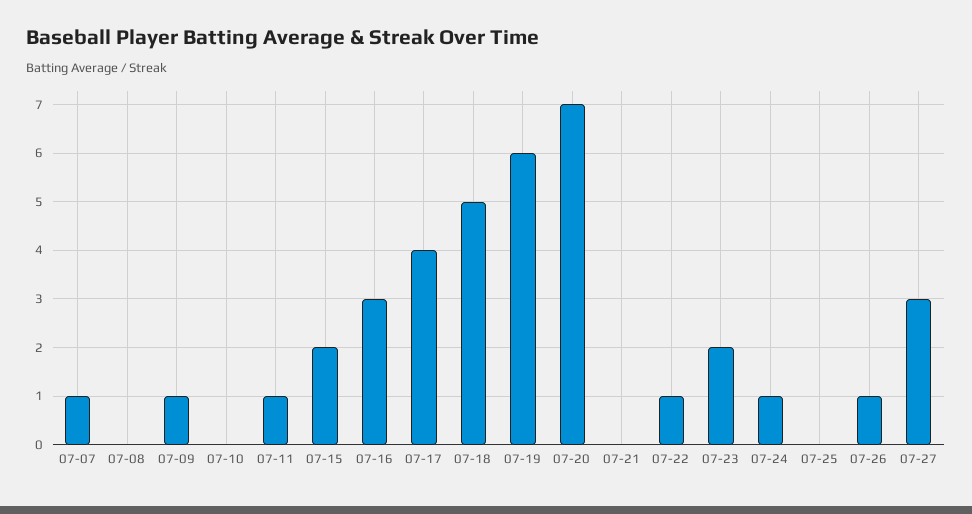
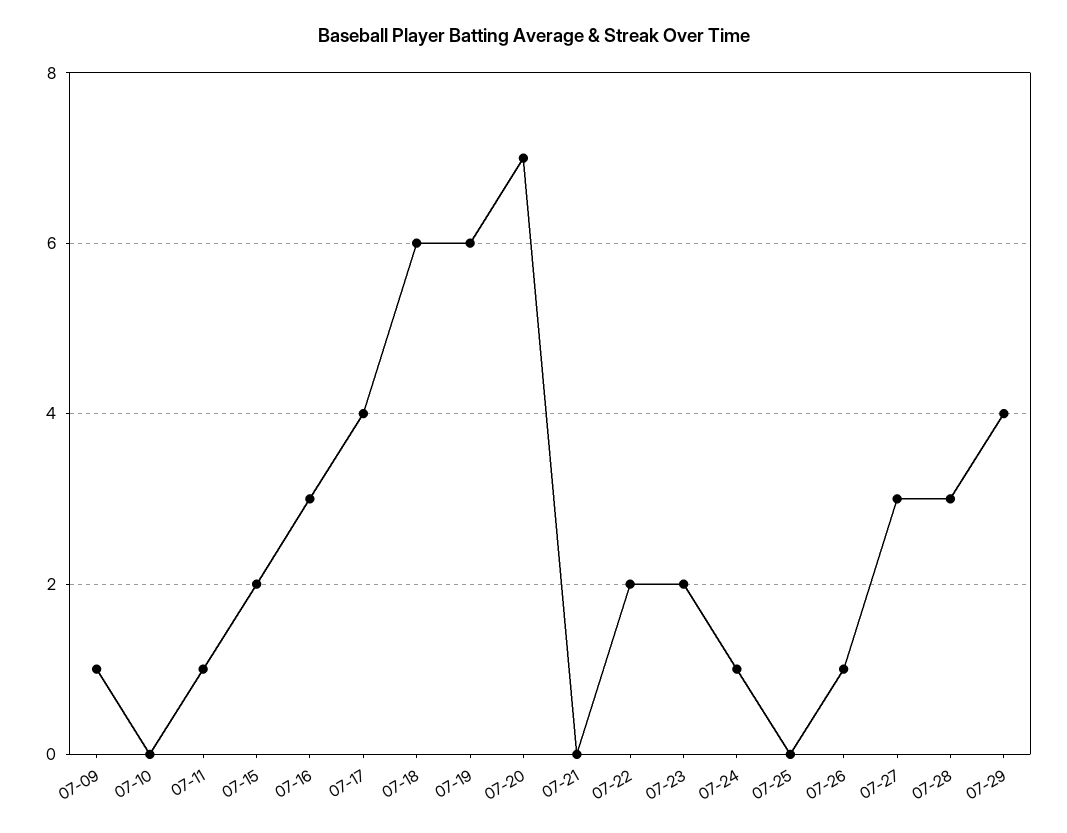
07-07: 1 -> none
07-08: 0 -> none
07-18: 5 -> 6
07-22: 1 -> 2
07-28: none -> 3
07-29: none -> 4

